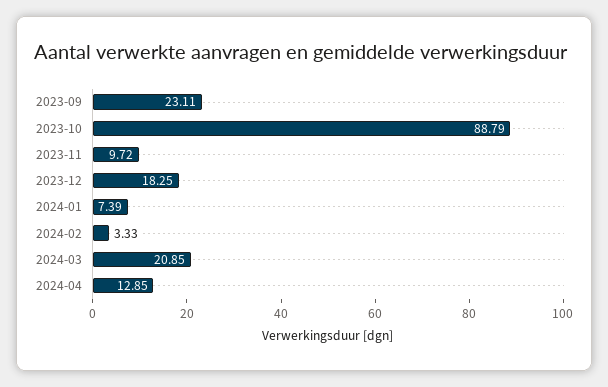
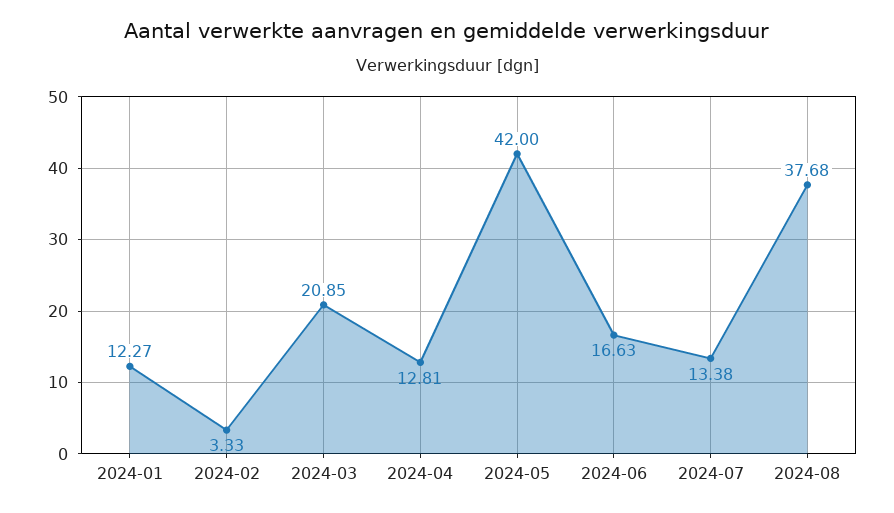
2023-09: 23.11 -> none
2023-10: 88.79 -> none
2023-11: 9.72 -> none
2023-12: 18.25 -> none
2024-01: 7.39 -> 12.27
2024-04: 12.85 -> 12.81
2024-05: none -> 42
2024-06: none -> 16.63
2024-07: none -> 13.38
2024-08: none -> 37.68

